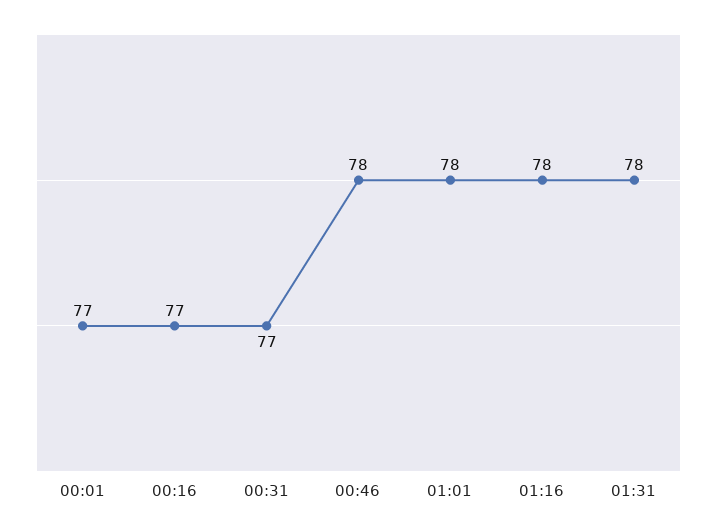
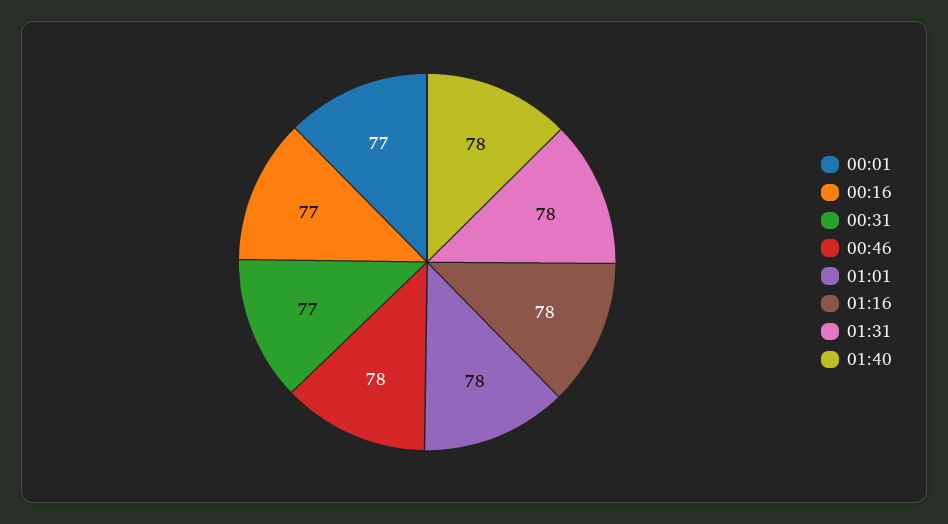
01:40: none -> 78

